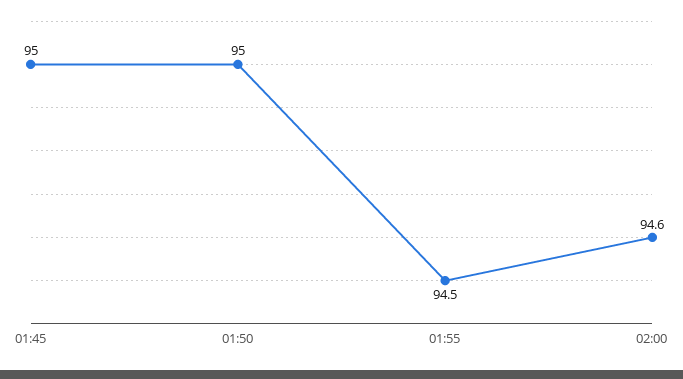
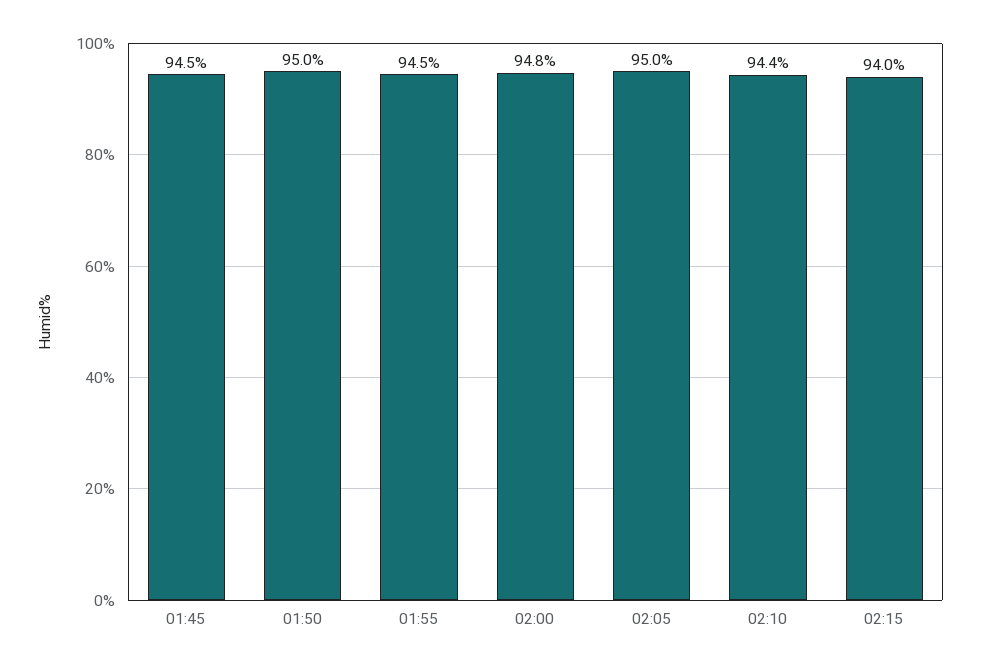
01:45: 95 -> 94.5
02:00: 94.6 -> 94.8
02:05: none -> 95
02:10: none -> 94.4
02:15: none -> 94

